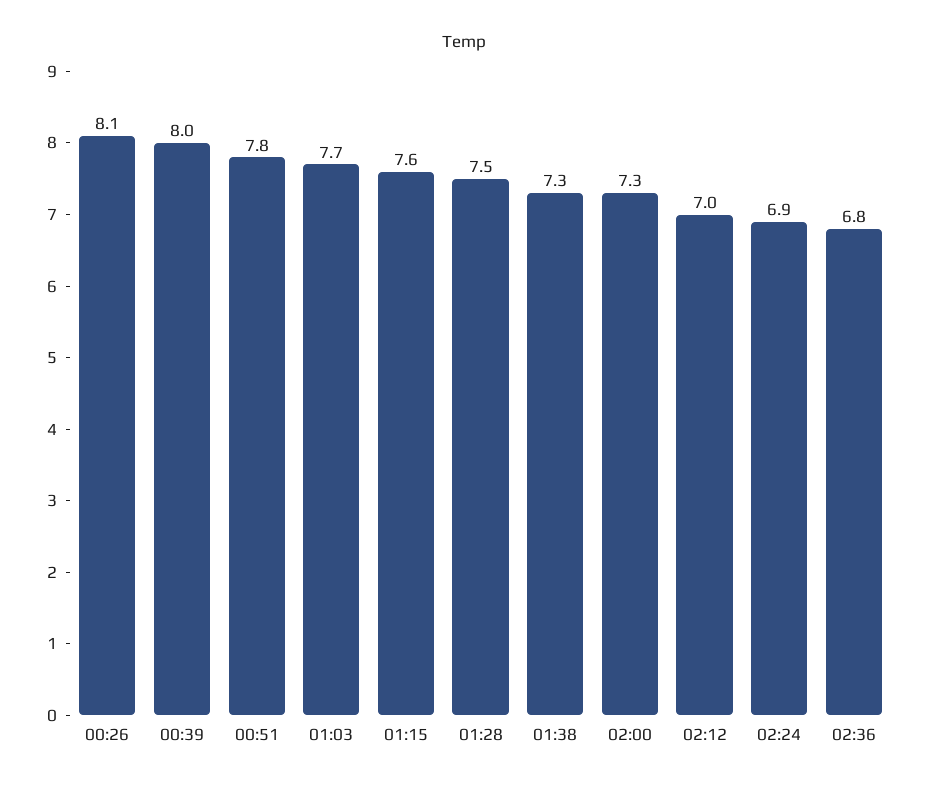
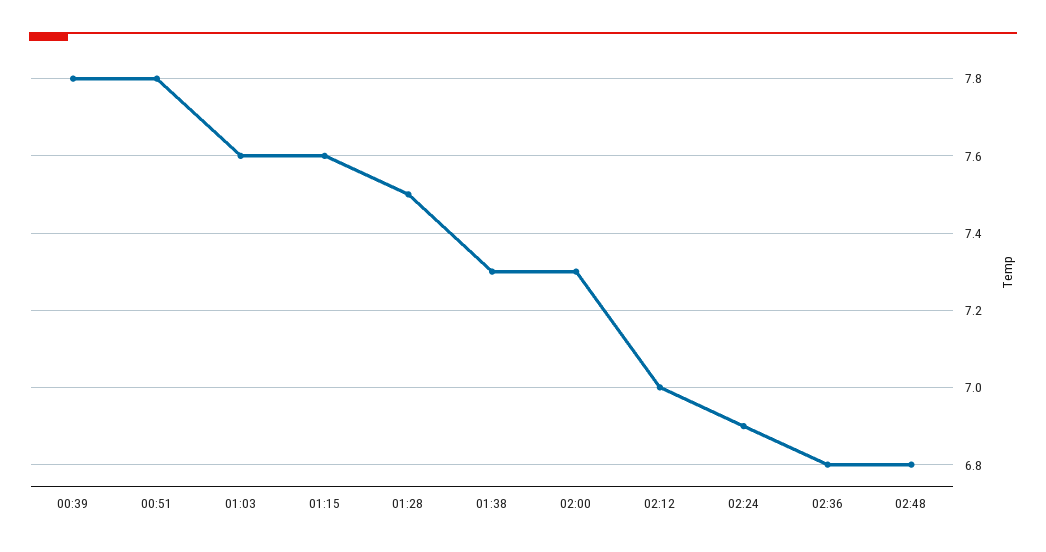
00:26: 8.1 -> none
00:39: 8 -> 7.8
01:03: 7.7 -> 7.6
02:48: none -> 6.8

